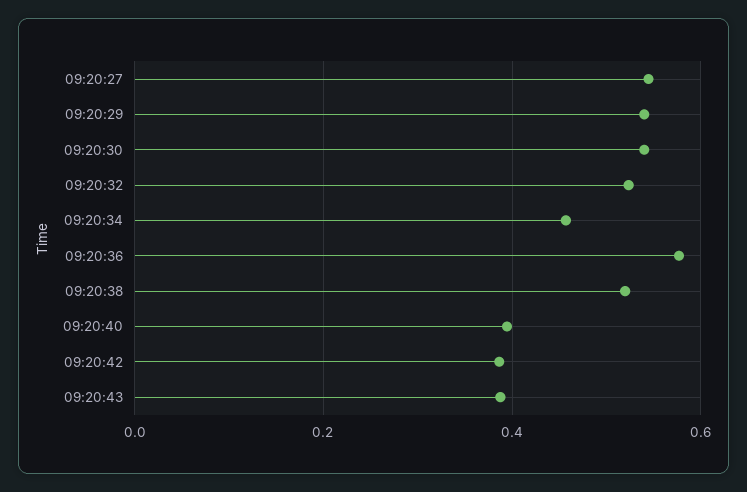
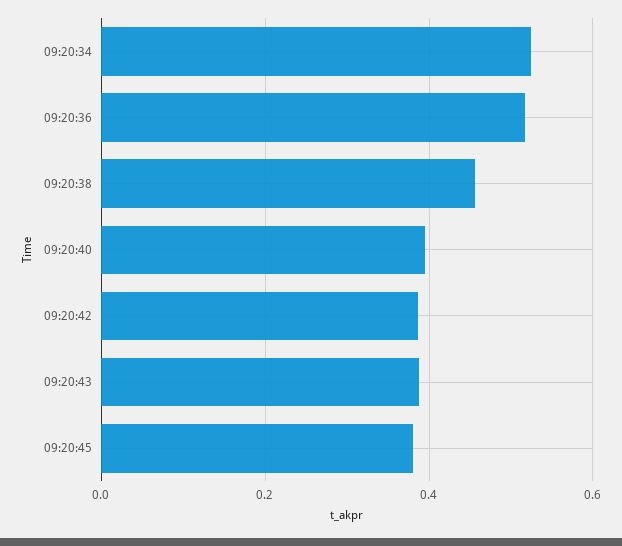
09:20:27: 0.54 -> none
09:20:29: 0.54 -> none
09:20:30: 0.54 -> none
09:20:32: 0.52 -> none
09:20:34: 0.46 -> 0.52
09:20:36: 0.58 -> 0.52
09:20:38: 0.52 -> 0.46
09:20:45: none -> 0.38

